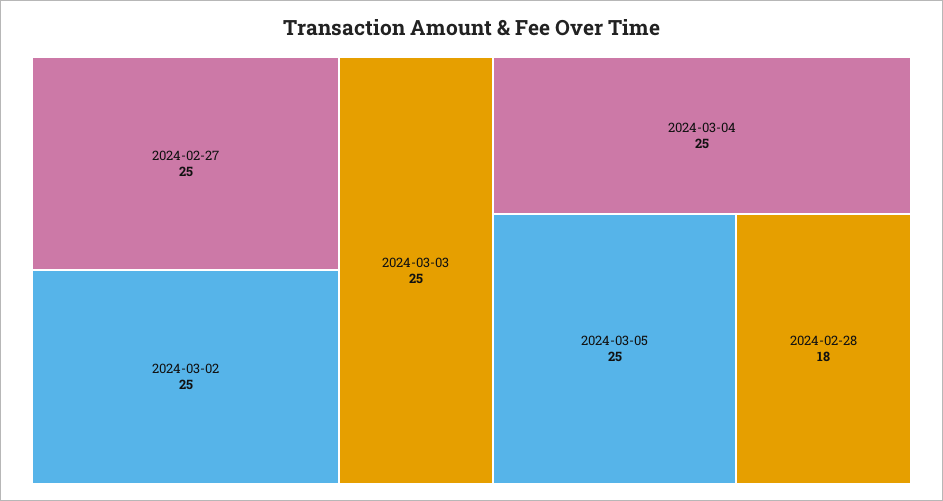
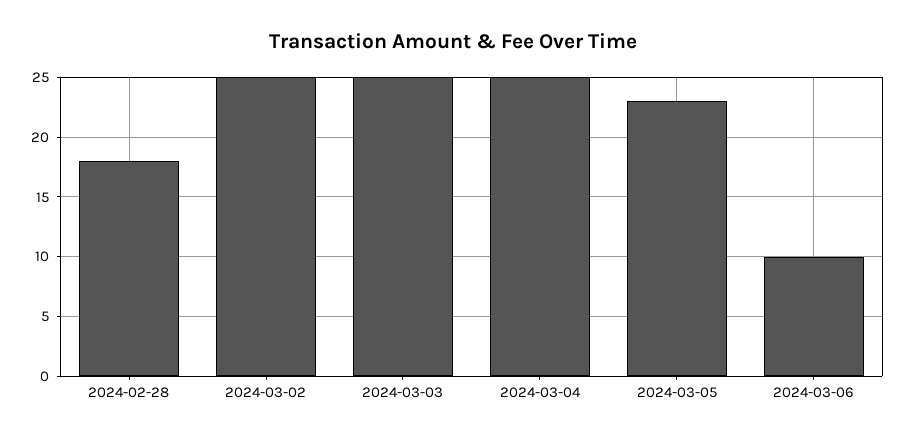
2024-02-27: 25 -> none
2024-03-05: 25 -> 23
2024-03-06: none -> 10

